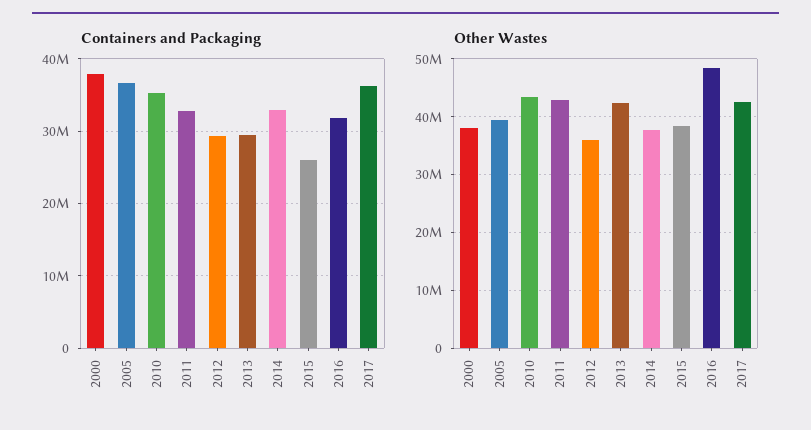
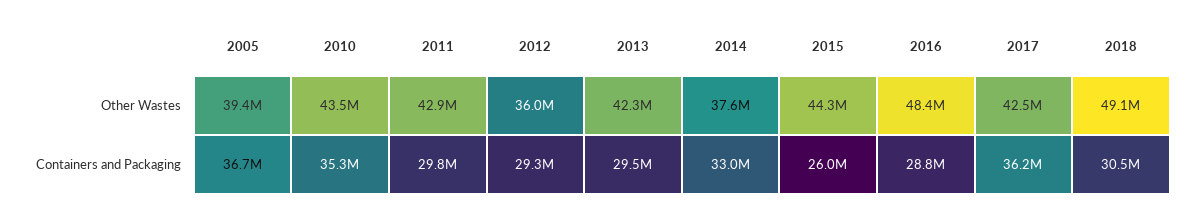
Containers and Packaging, 2000: 38000000 -> none
Containers and Packaging, 2011: 33000000 -> 29800000
Containers and Packaging, 2016: 32000000 -> 28800000
Other Wastes, 2000: 38000000 -> none
Other Wastes, 2015: 38000000 -> 44300000
Other Wastes, 2018: none -> 49100000
Containers and Packaging, 2018: none -> 30500000

